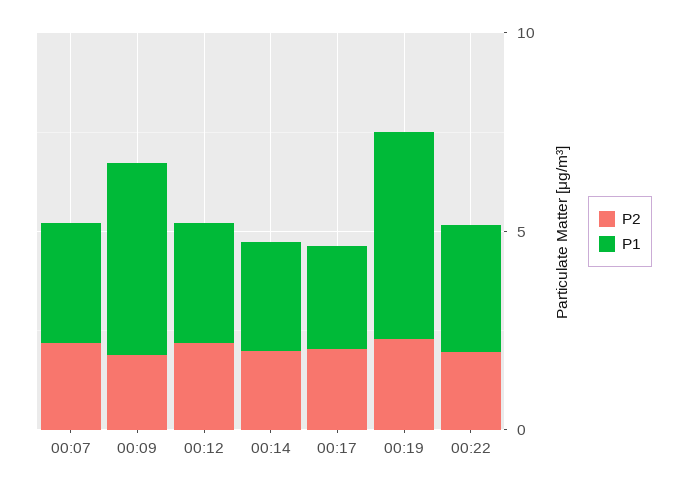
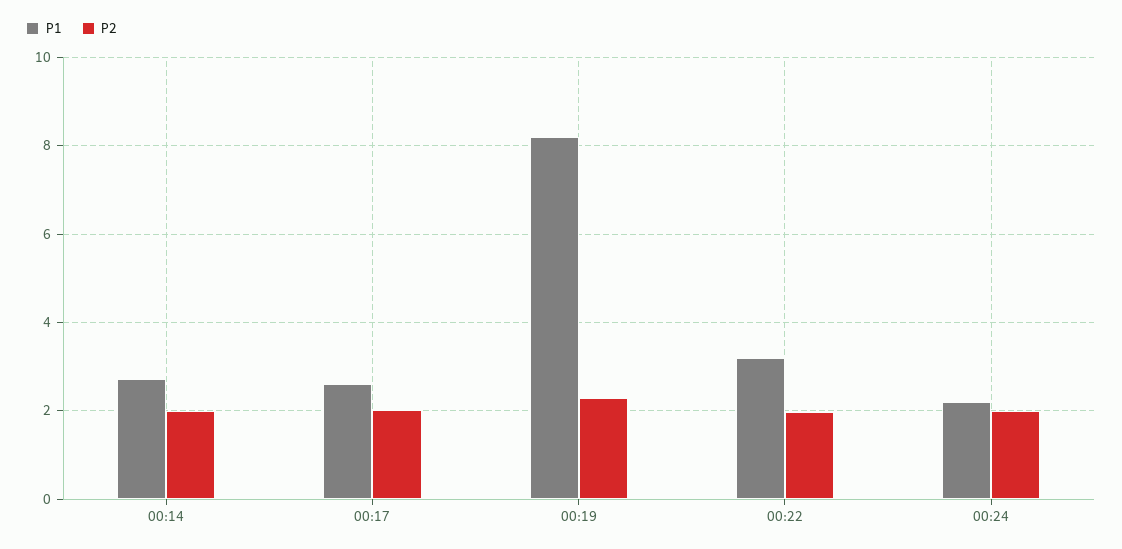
P2, 00:07: 2 -> none
P1, 00:07: 3 -> none
P2, 00:09: 2 -> none
P1, 00:09: 5 -> none
P2, 00:12: 2 -> none
P1, 00:12: 3 -> none
P1, 00:19: 5 -> 8.2
P1, 00:24: none -> 2.2
P2, 00:24: none -> 2

